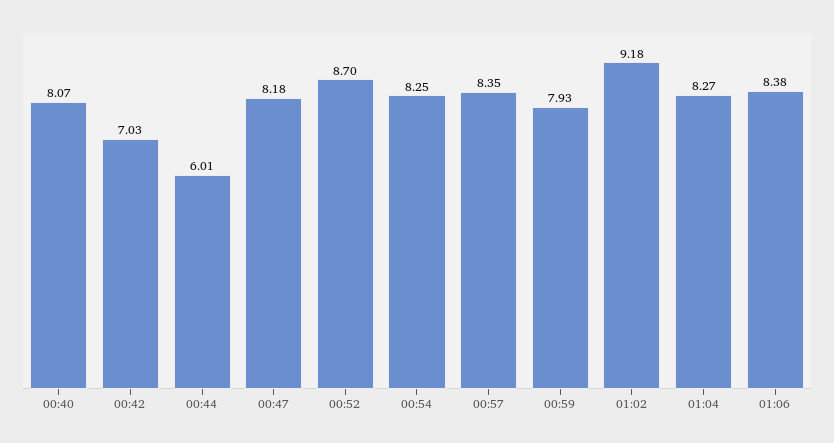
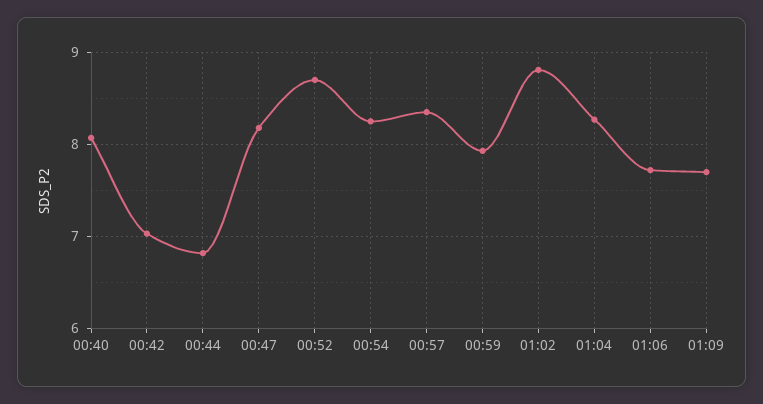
00:44: 6.01 -> 6.8
01:02: 9.18 -> 8.8
01:06: 8.38 -> 7.7
01:09: none -> 7.7

